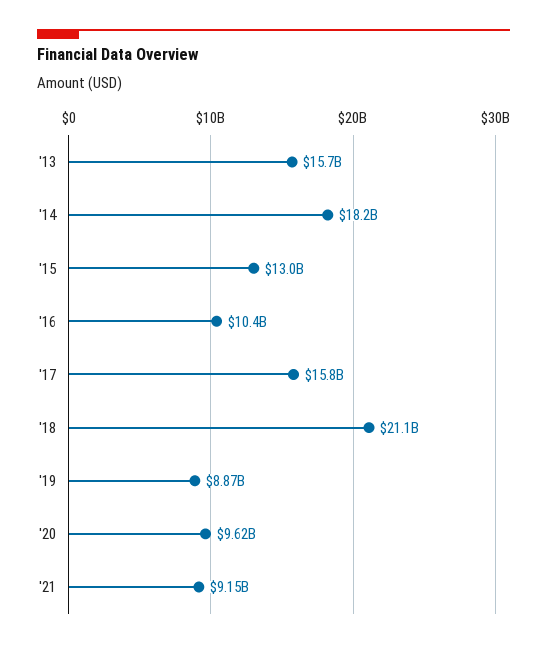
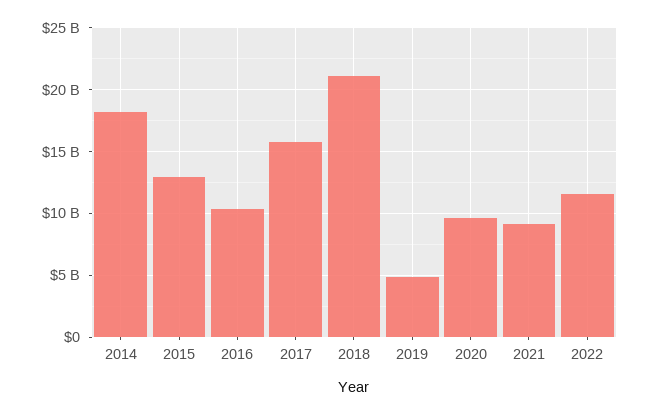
'13: 15700000000 -> none
'19: 8870000000 -> 5000000000
2022: none -> 11500000000

